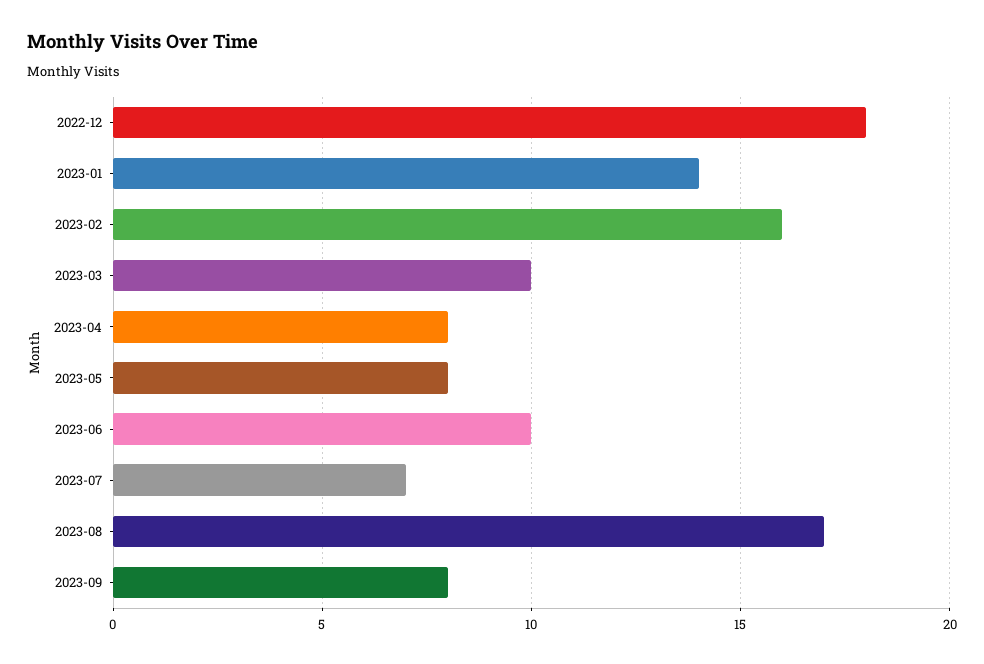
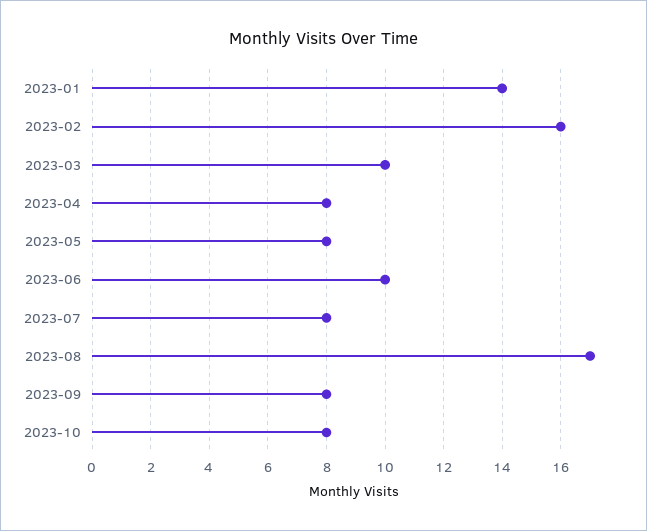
2022-12: 18 -> none
2023-07: 7 -> 8
2023-10: none -> 8

